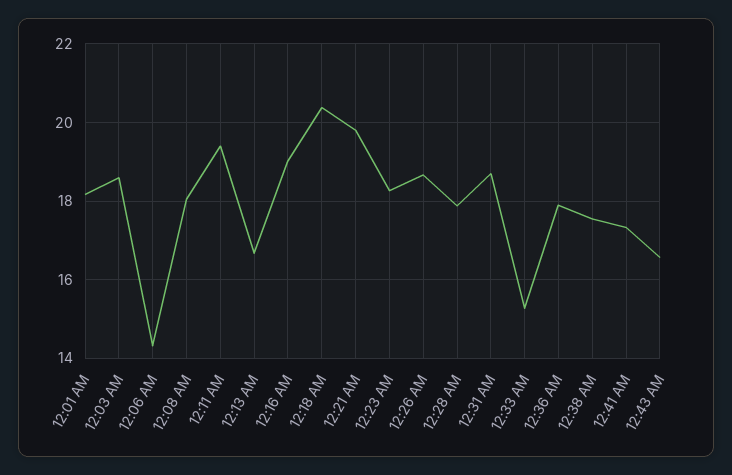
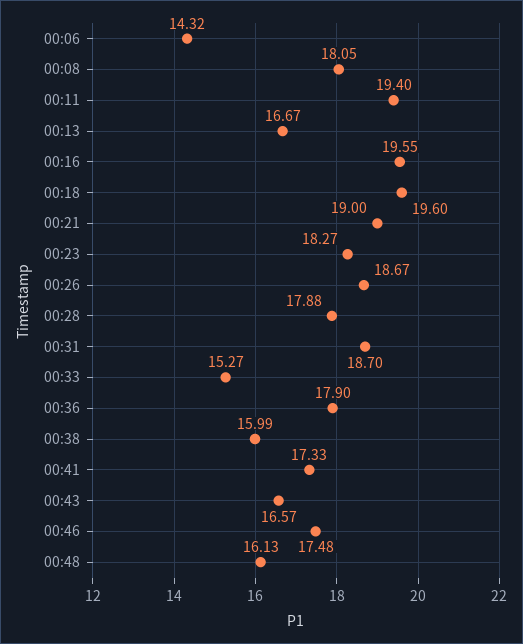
12:01 AM: 18.2 -> none
12:03 AM: 18.6 -> none
12:16 AM: 19 -> 19.55
12:18 AM: 20.4 -> 19.6
12:21 AM: 19.8 -> 19
12:38 AM: 17.6 -> 15.99
00:46: none -> 17.48
00:48: none -> 16.13

